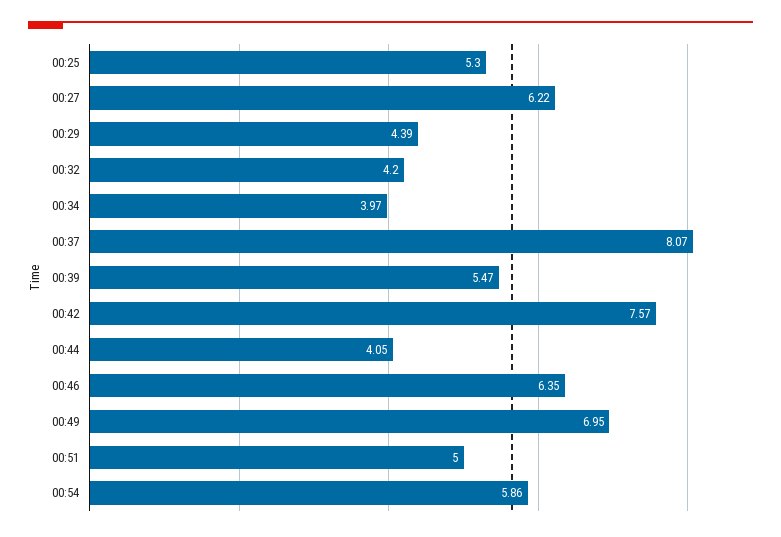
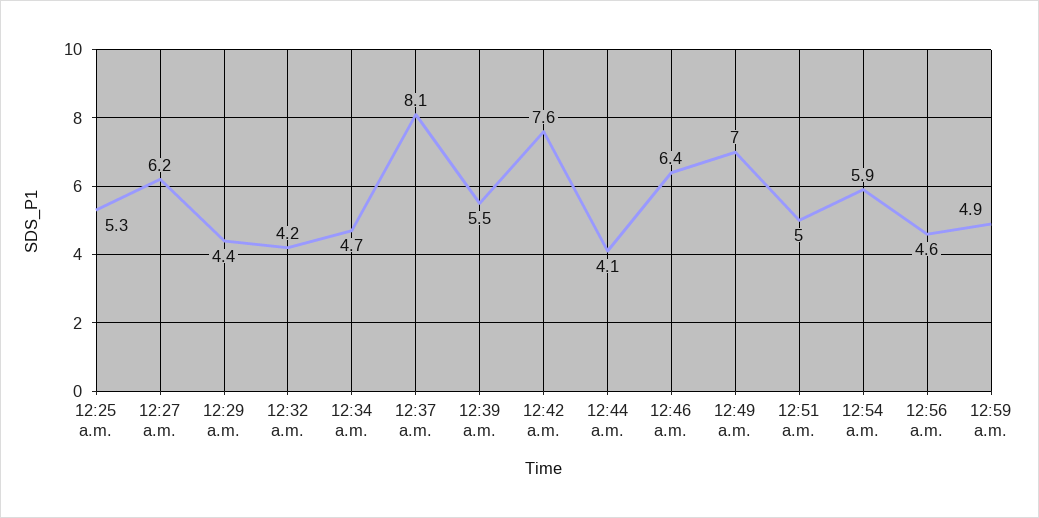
00:34: 3.97 -> 4.7
12:56 a.m.: none -> 4.6
12:59 a.m.: none -> 4.9

